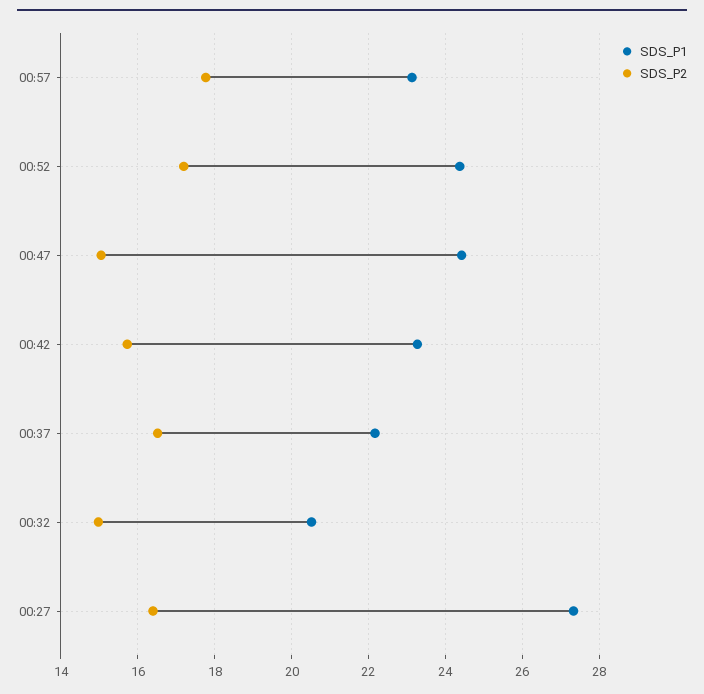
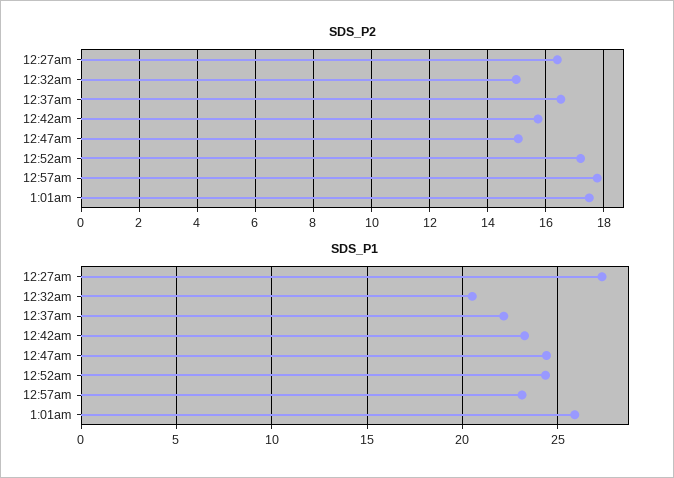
SDS_P2, 1:01am: none -> 17.5
SDS_P1, 1:01am: none -> 26

